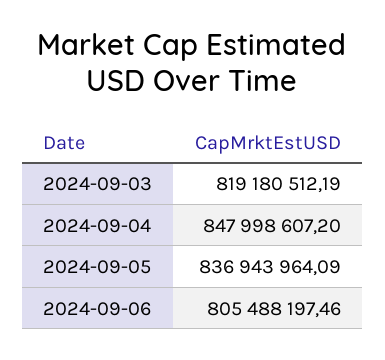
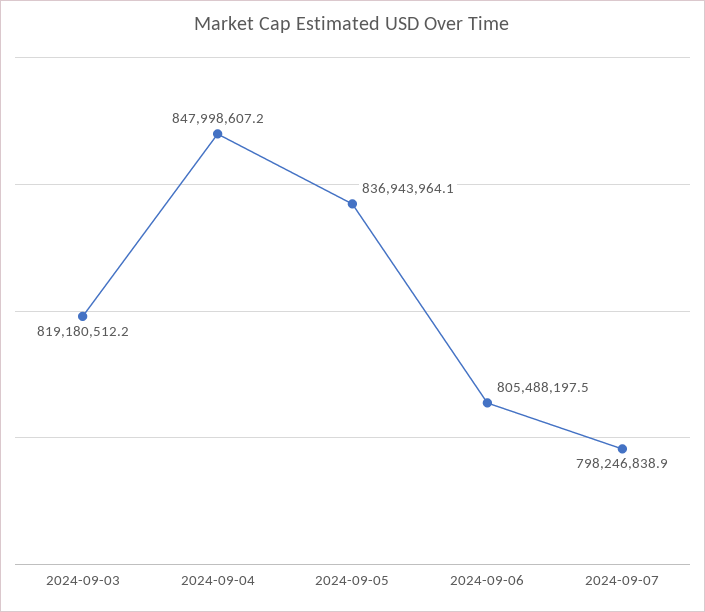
2024-09-07: none -> 798246838.9

